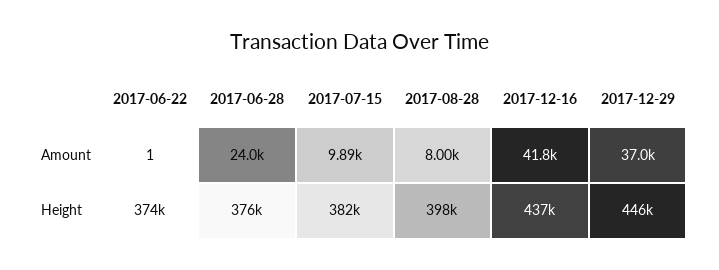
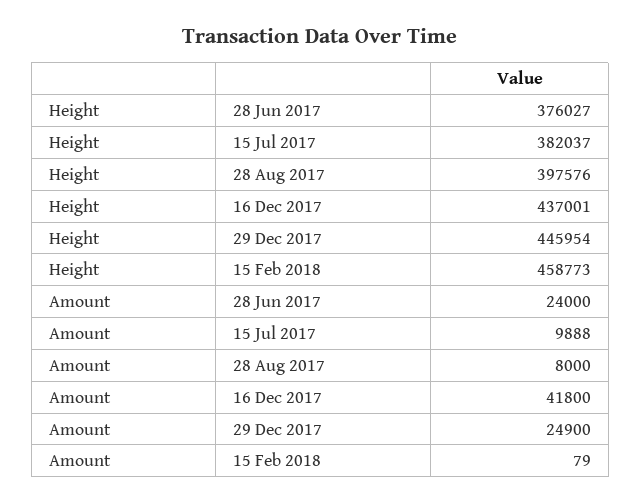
2017-06-22, Amount: 1 -> none
2017-12-29, Amount: 37000 -> 24900
2017-06-22, Height: 374000 -> none
15 Feb 2018, Height: none -> 458773
15 Feb 2018, Amount: none -> 79

